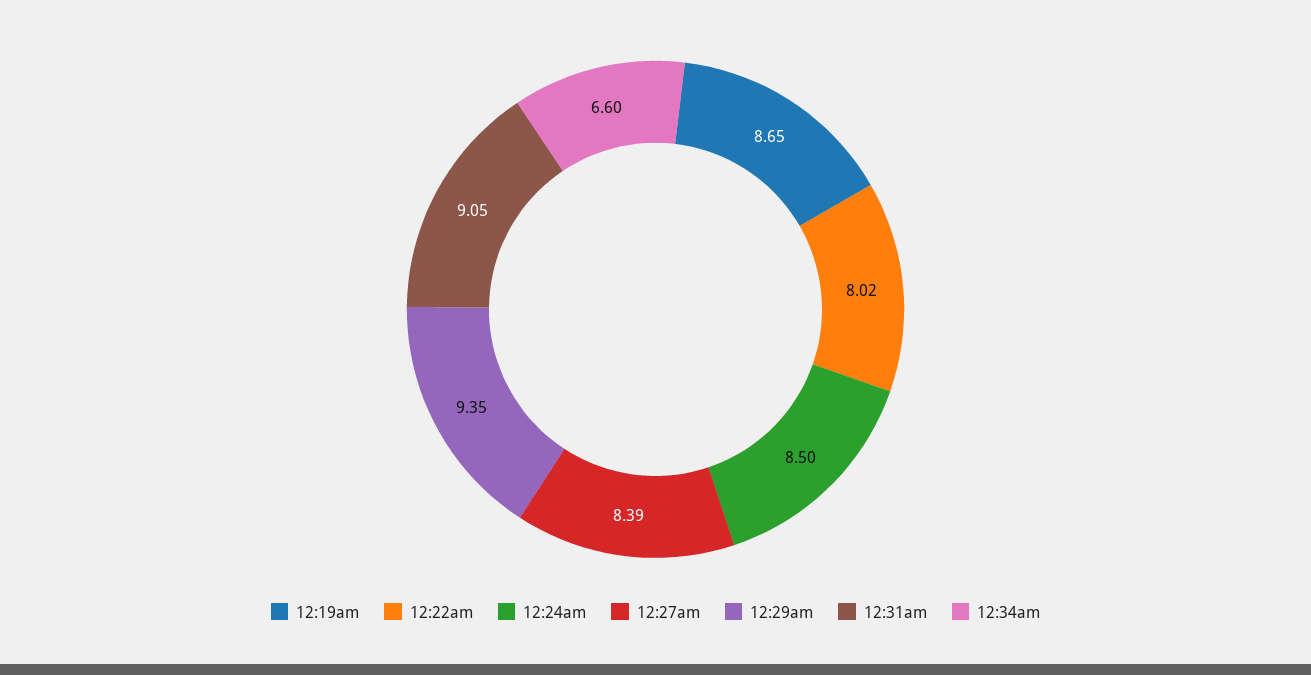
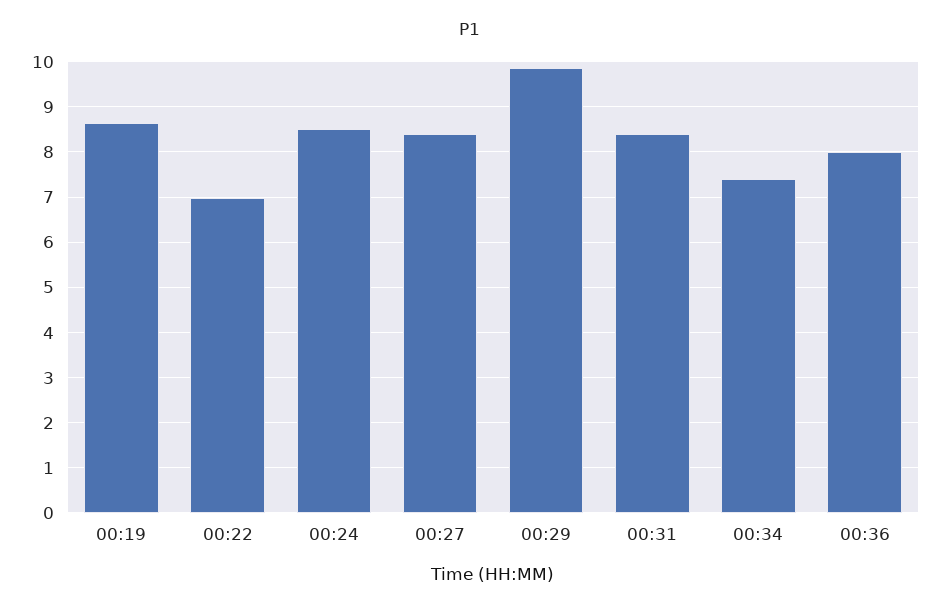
12:22am: 8.02 -> 7
12:29am: 9.35 -> 9.8
12:31am: 9.05 -> 8.4
12:34am: 6.6 -> 7.4
00:36: none -> 8

